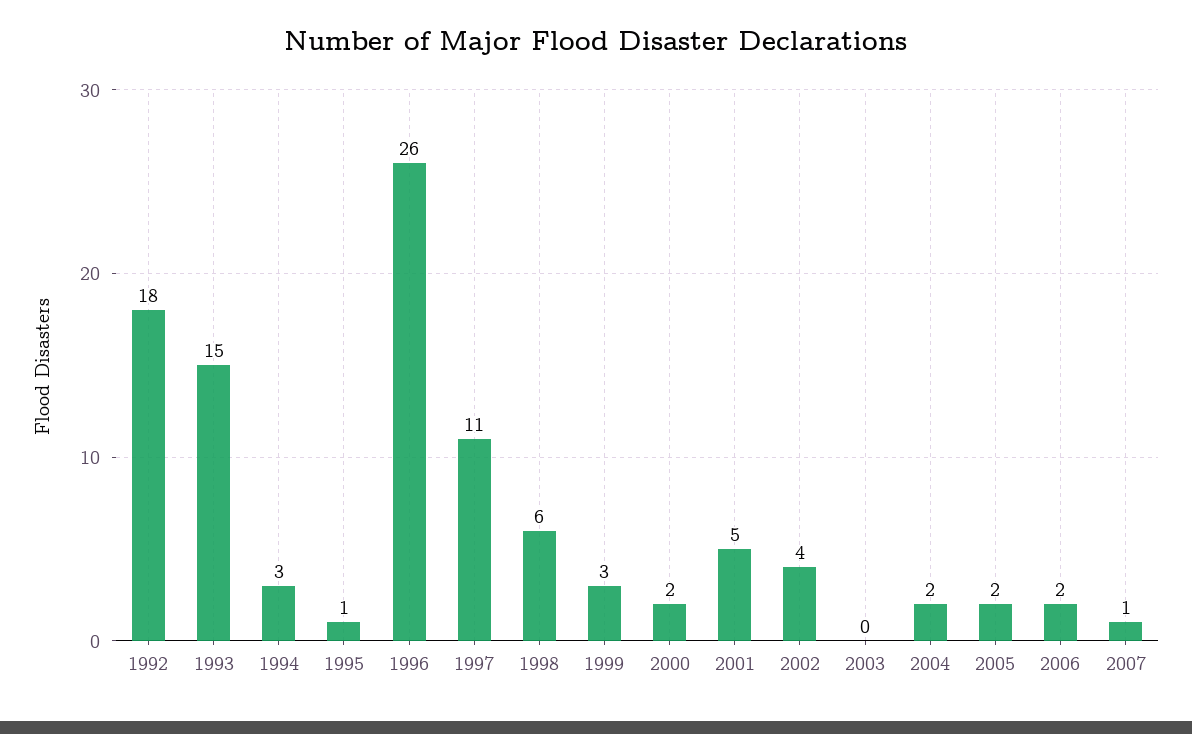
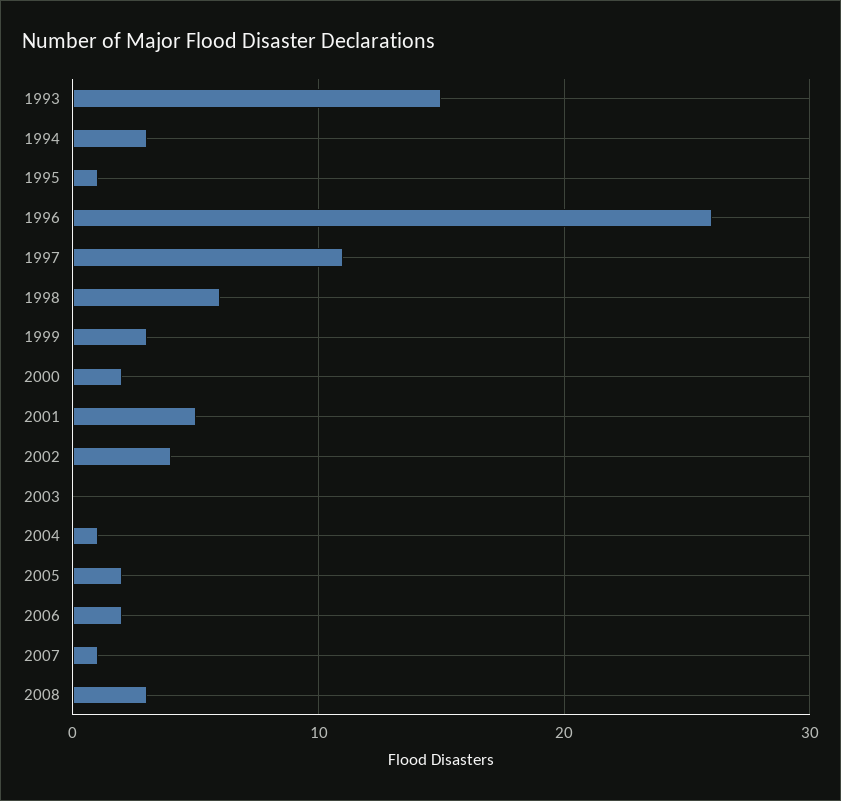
1992: 18 -> none
2004: 2 -> 1
2008: none -> 3

